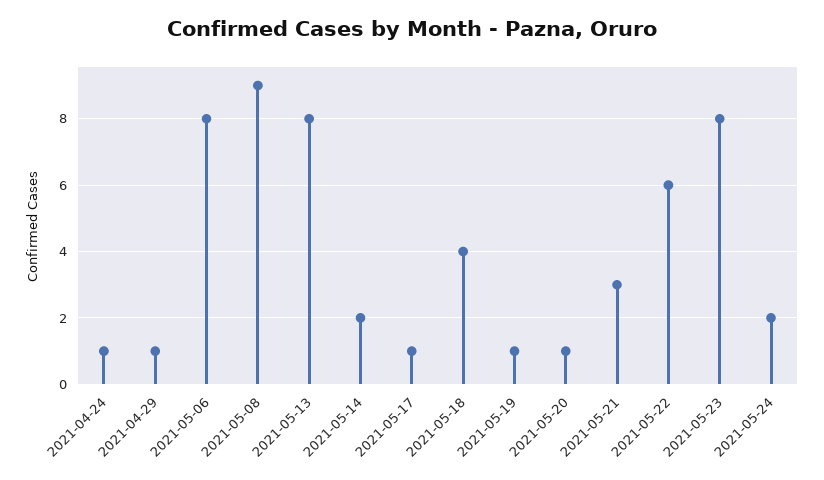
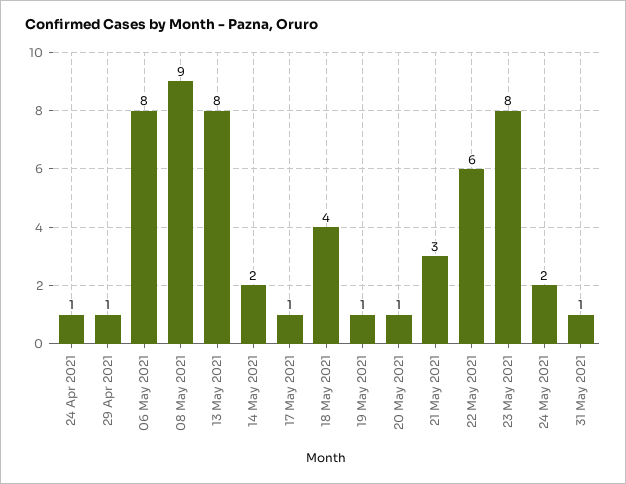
31 May 2021: none -> 1

